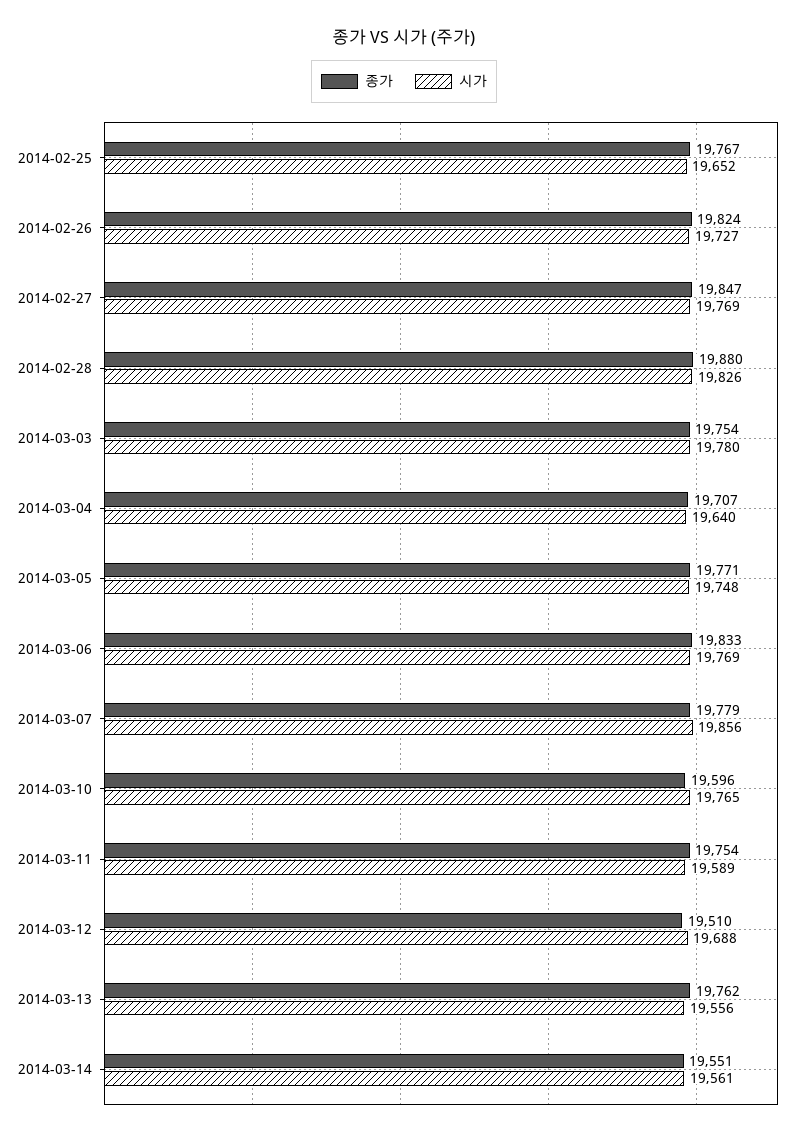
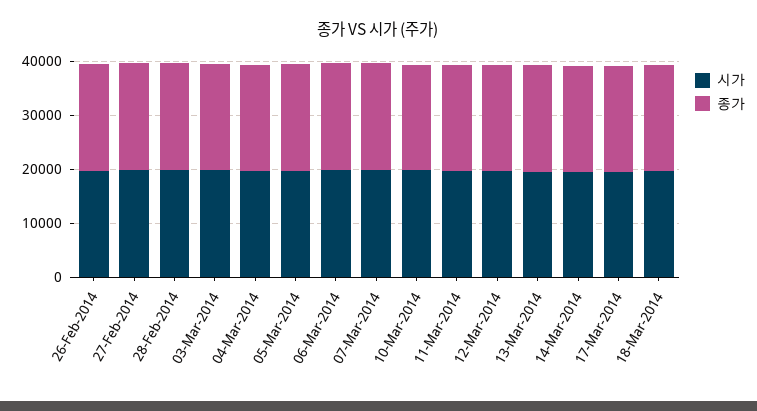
종가, 2014-02-25: 19767 -> none
시가, 2014-02-25: 19652 -> none
시가, 17-Mar-2014: none -> 20000
종가, 17-Mar-2014: none -> 20000
시가, 18-Mar-2014: none -> 20000
종가, 18-Mar-2014: none -> 20000

